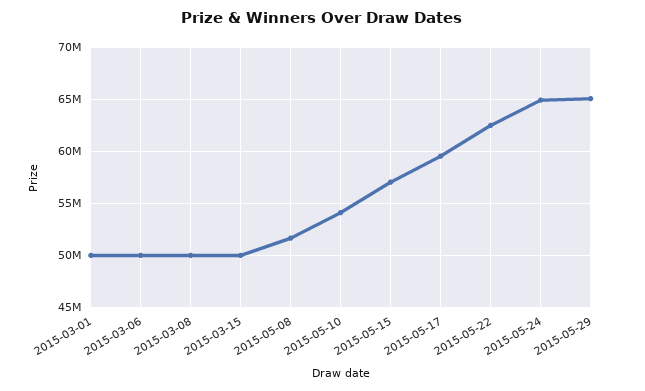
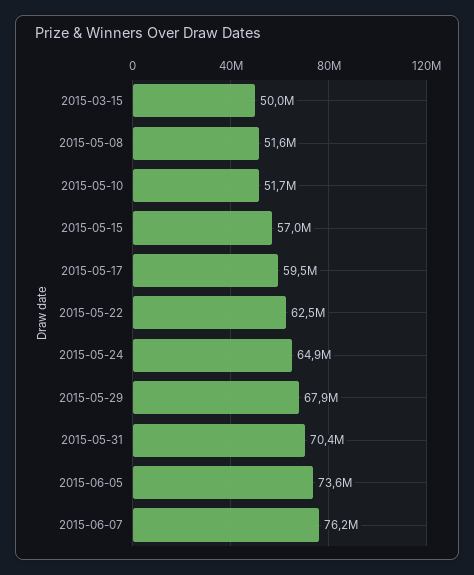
2015-03-01: 50000000 -> none
2015-03-06: 50000000 -> none
2015-03-08: 50000000 -> none
2015-05-10: 54000000 -> 51700000
2015-05-29: 65000000 -> 67900000
2015-05-31: none -> 70400000
2015-06-05: none -> 73600000
2015-06-07: none -> 76200000

